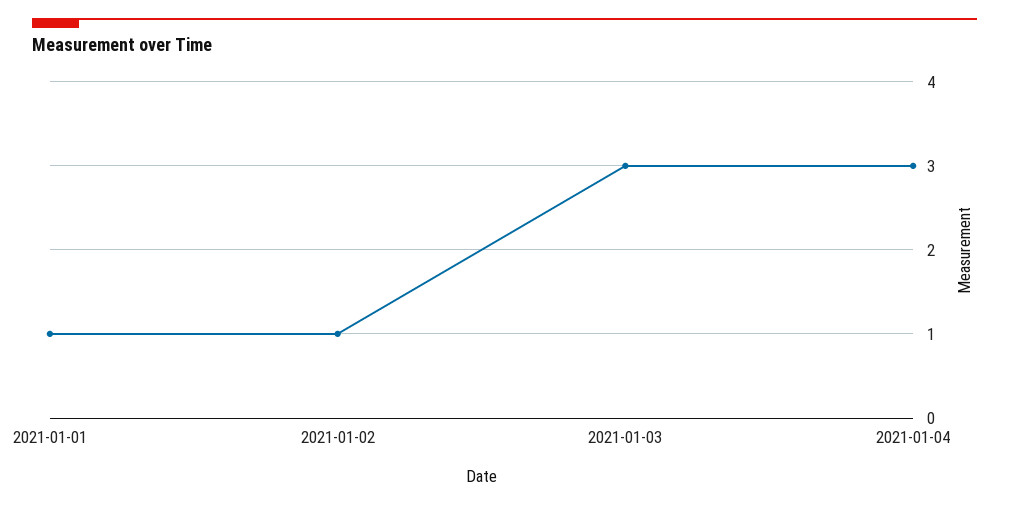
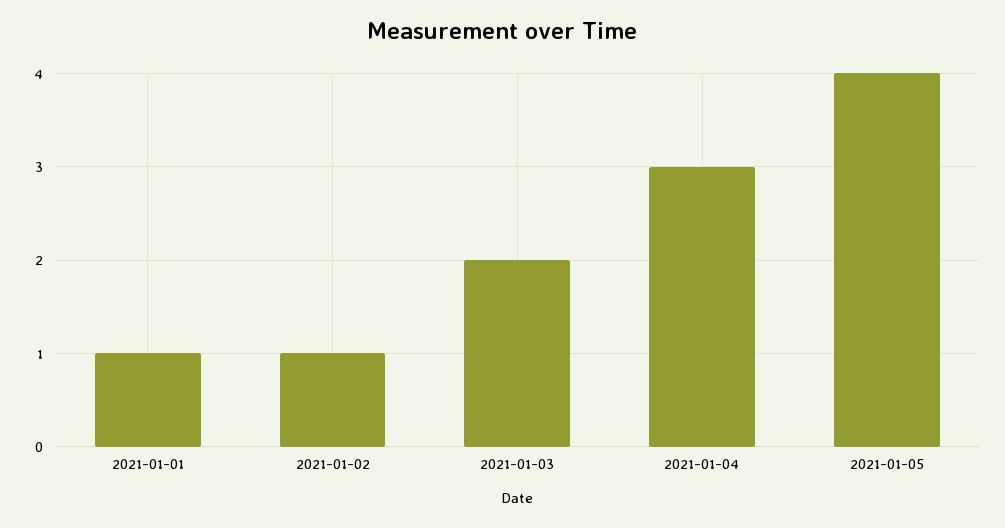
2021-01-03: 3 -> 2
2021-01-05: none -> 4

